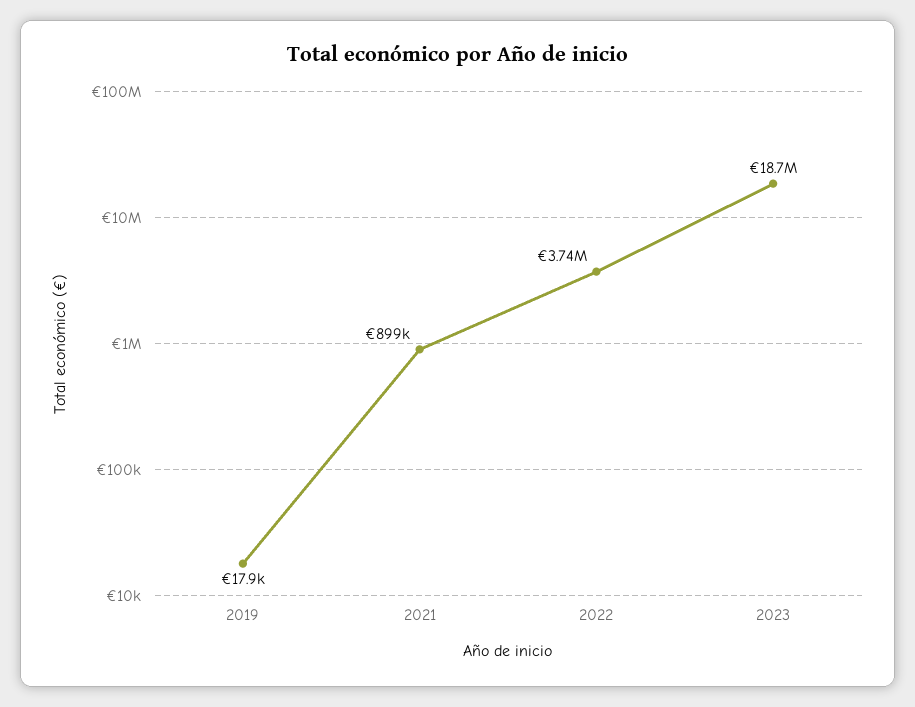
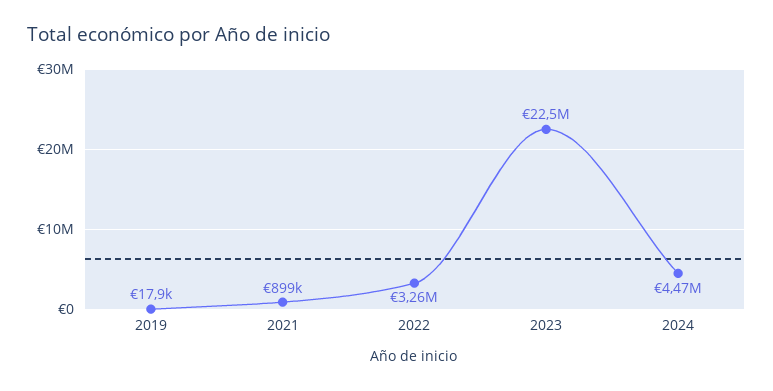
2022: 3740000 -> 3260000
2023: 18700000 -> 22500000
2024: none -> 4470000

